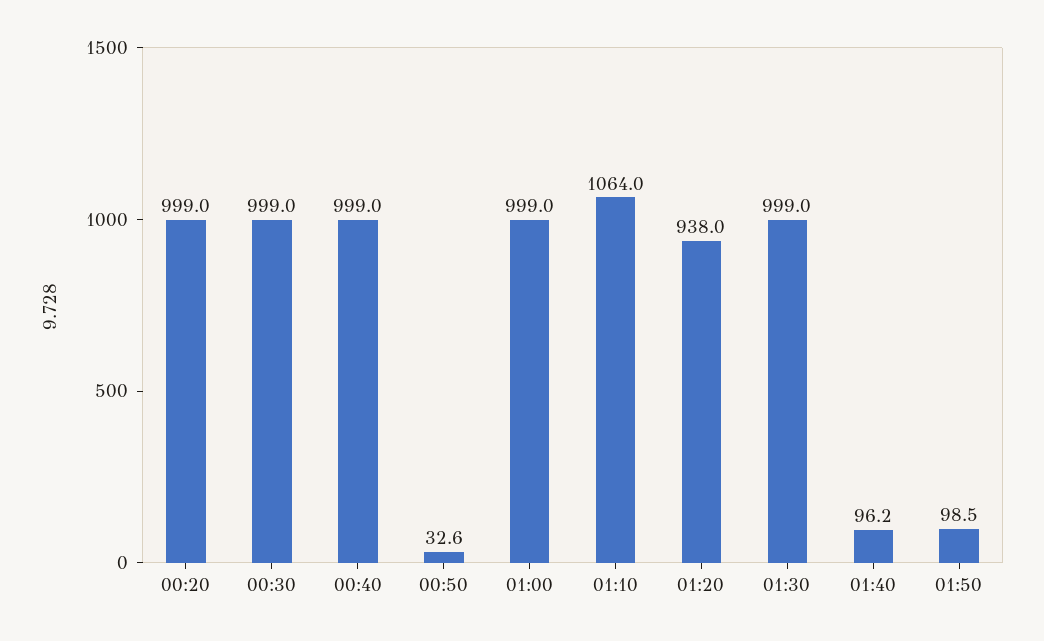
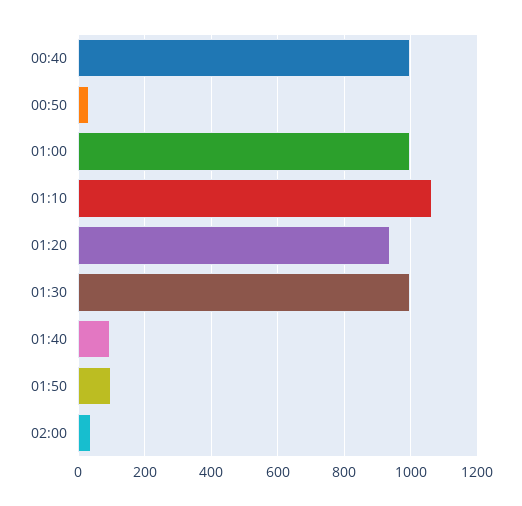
00:20: 999 -> none
00:30: 999 -> none
02:00: none -> 40

